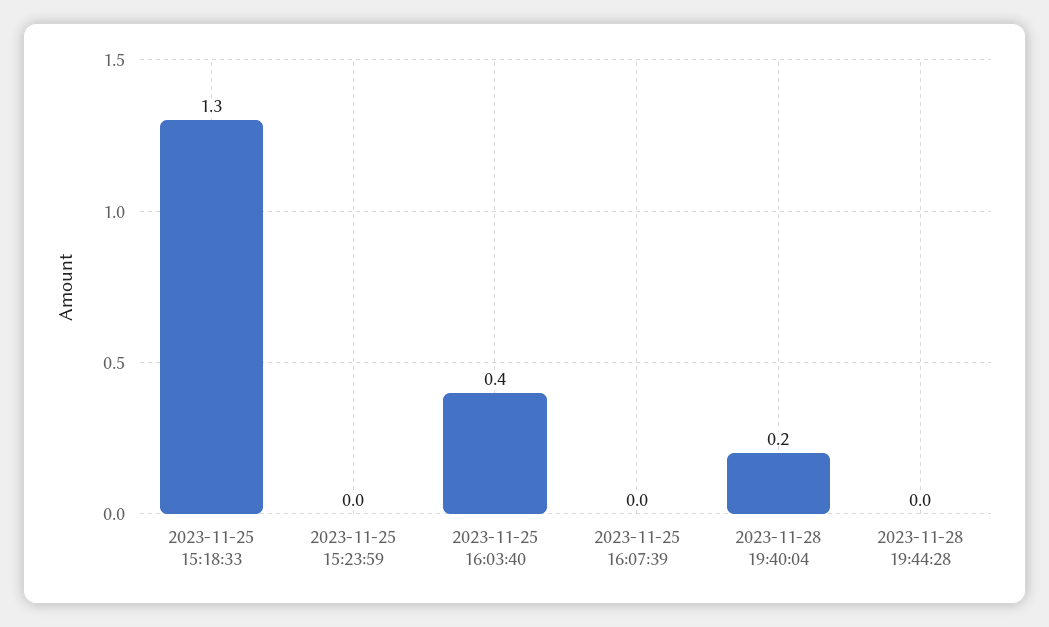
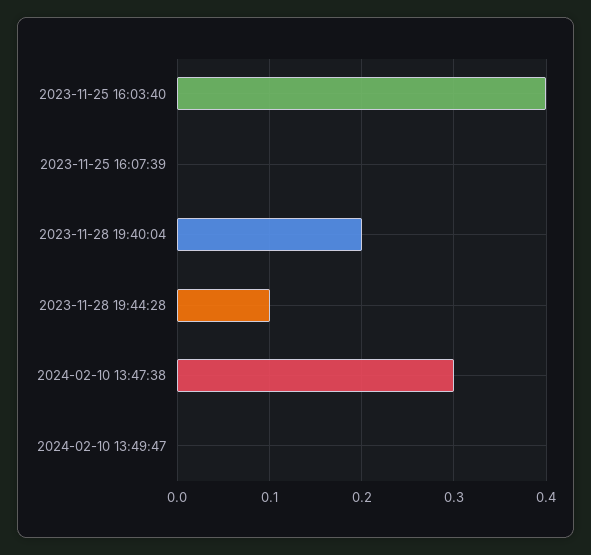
2023-11-25 15:18:33: 1.3 -> none
2023-11-25 15:23:59: 0 -> none
2023-11-28 19:44:28: 0 -> 0.1
2024-02-10 13:47:38: none -> 0.3
2024-02-10 13:49:47: none -> 0

